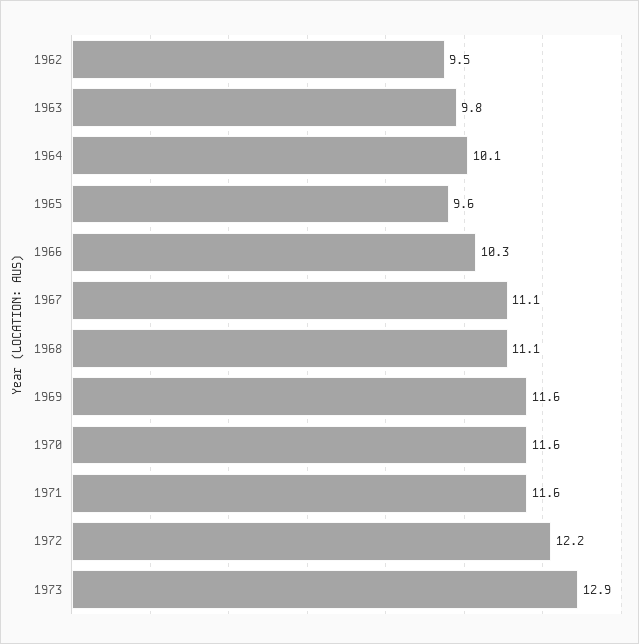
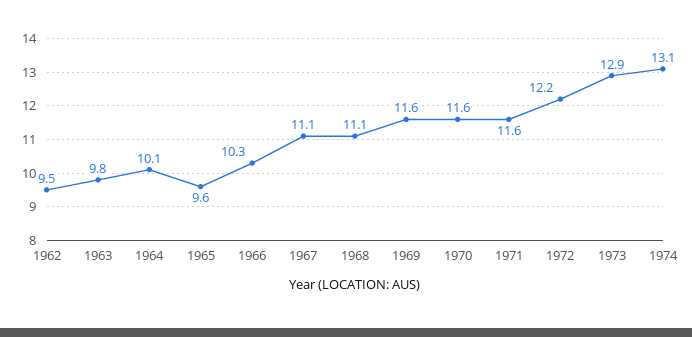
1974: none -> 13.1

